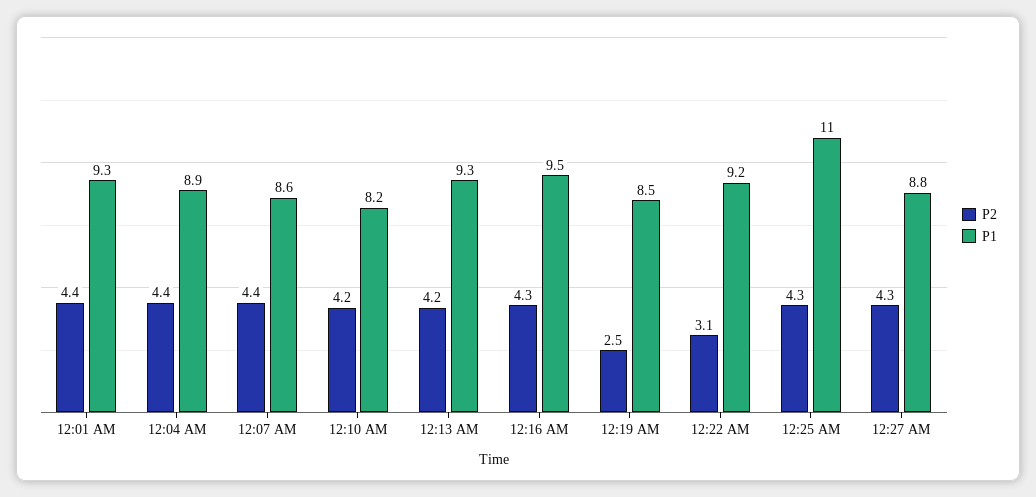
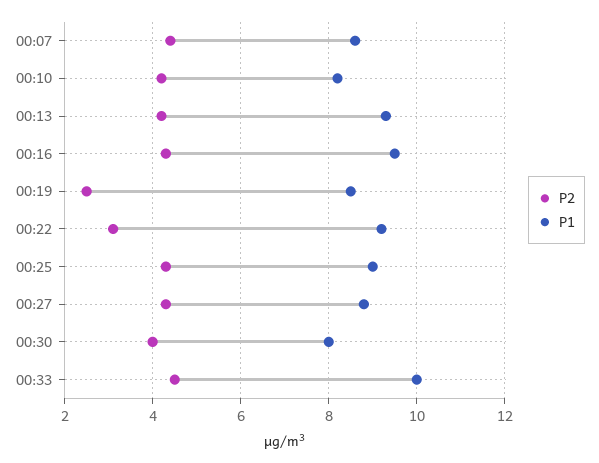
P2, 12:01 AM: 4.4 -> none
P1, 12:01 AM: 9.3 -> none
P2, 12:04 AM: 4.4 -> none
P1, 12:04 AM: 8.9 -> none
P1, 12:25 AM: 11 -> 9
P2, 00:30: none -> 4
P1, 00:30: none -> 8
P2, 00:33: none -> 4.5
P1, 00:33: none -> 10

